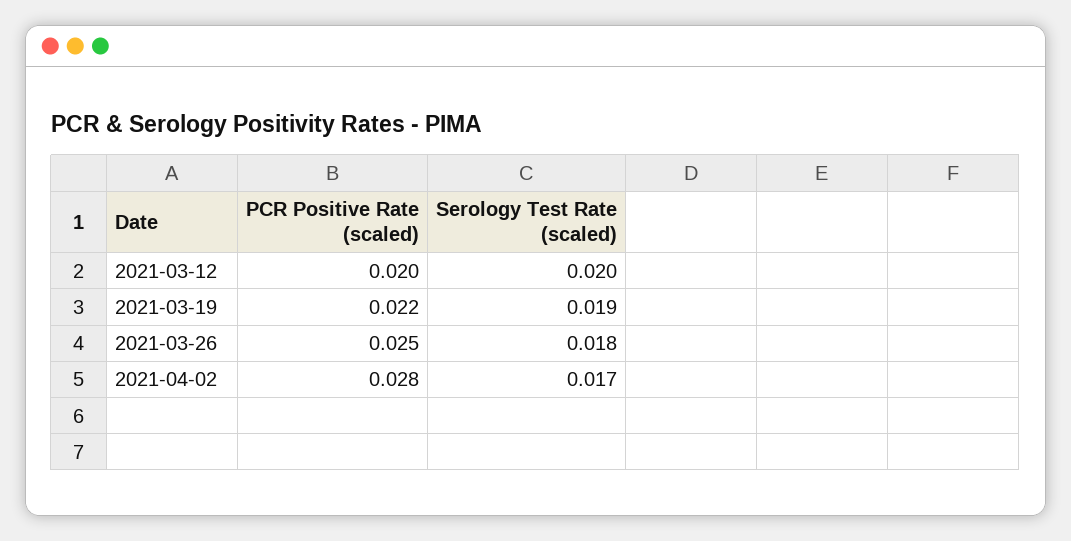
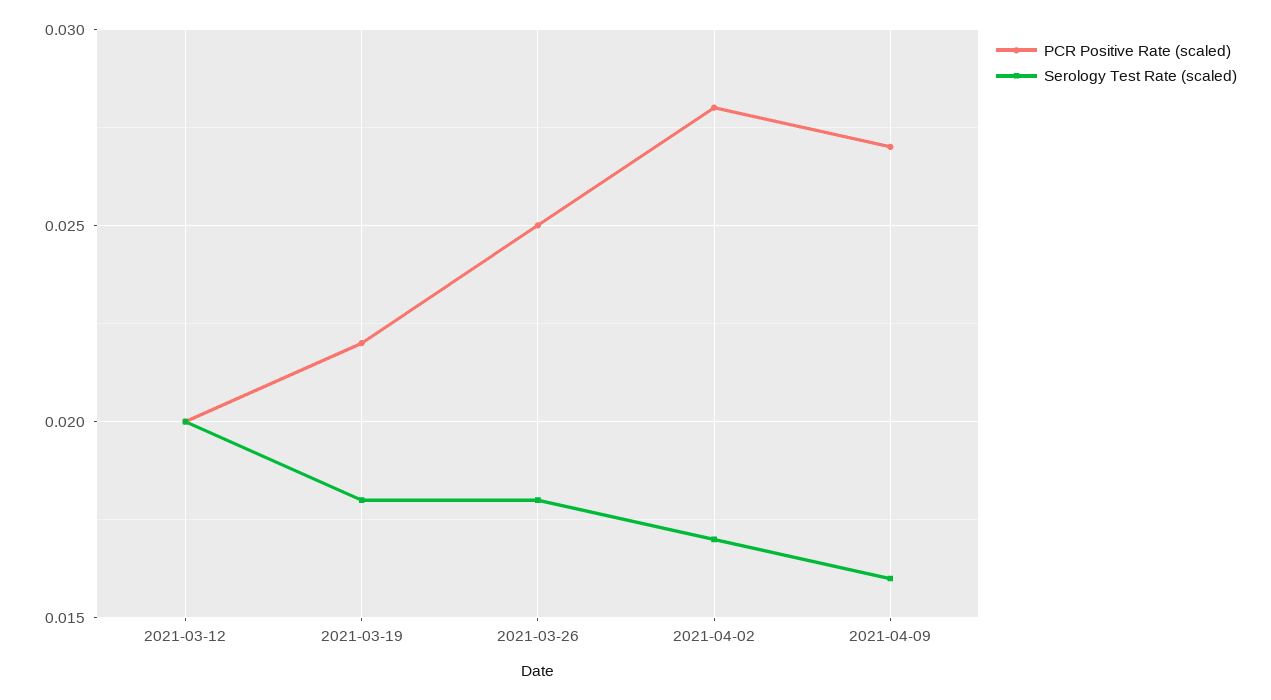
Serology Test Rate (scaled), 2021-03-19: 0.019 -> 0.018
PCR Positive Rate (scaled), 2021-04-09: none -> 0.027
Serology Test Rate (scaled), 2021-04-09: none -> 0.016

